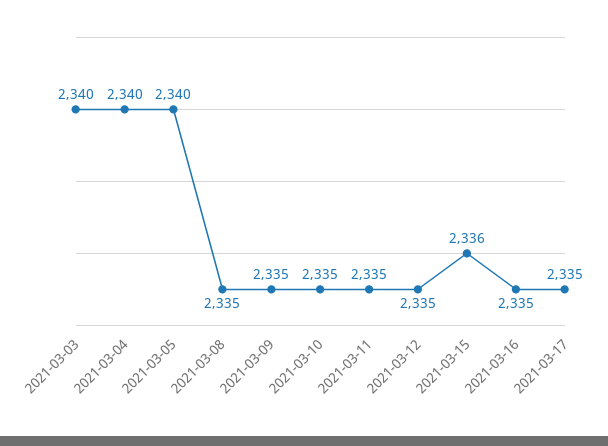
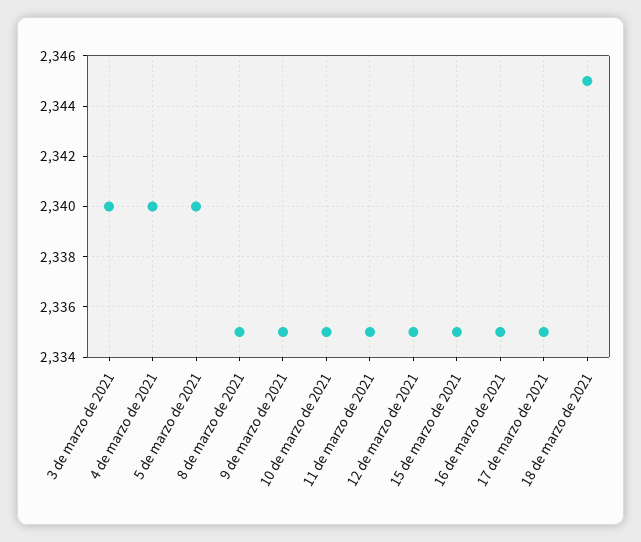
2021-03-15: 2336 -> 2335
18 de marzo de 2021: none -> 2345

